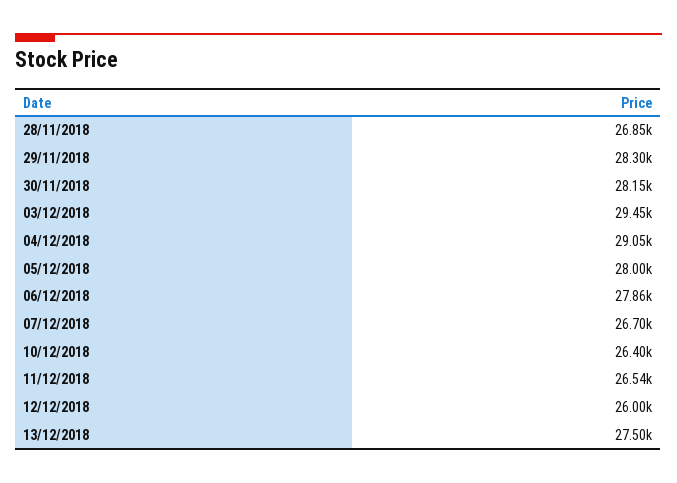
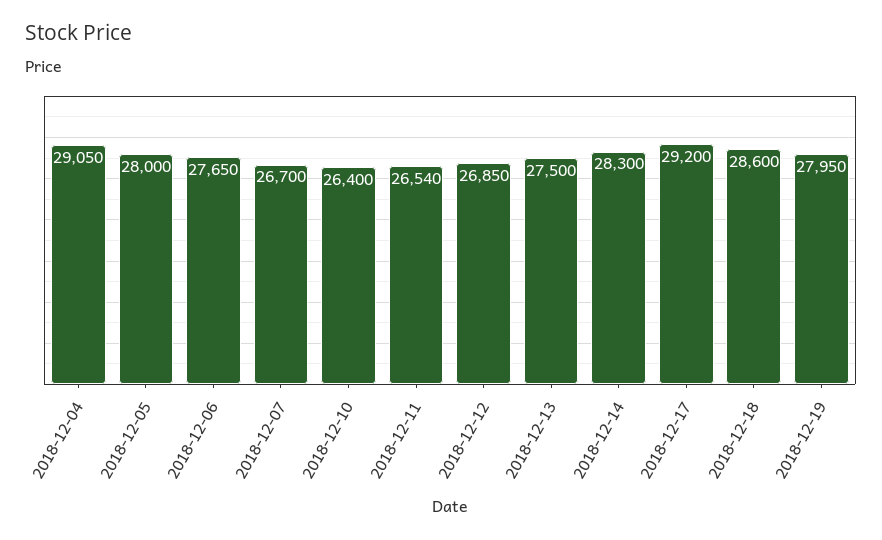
28/11/2018: 26850 -> none
29/11/2018: 28300 -> none
30/11/2018: 28150 -> none
03/12/2018: 29450 -> none
06/12/2018: 27860 -> 27650
12/12/2018: 26000 -> 26850
2018-12-14: none -> 28300
2018-12-17: none -> 29200
2018-12-18: none -> 28600
2018-12-19: none -> 27950

